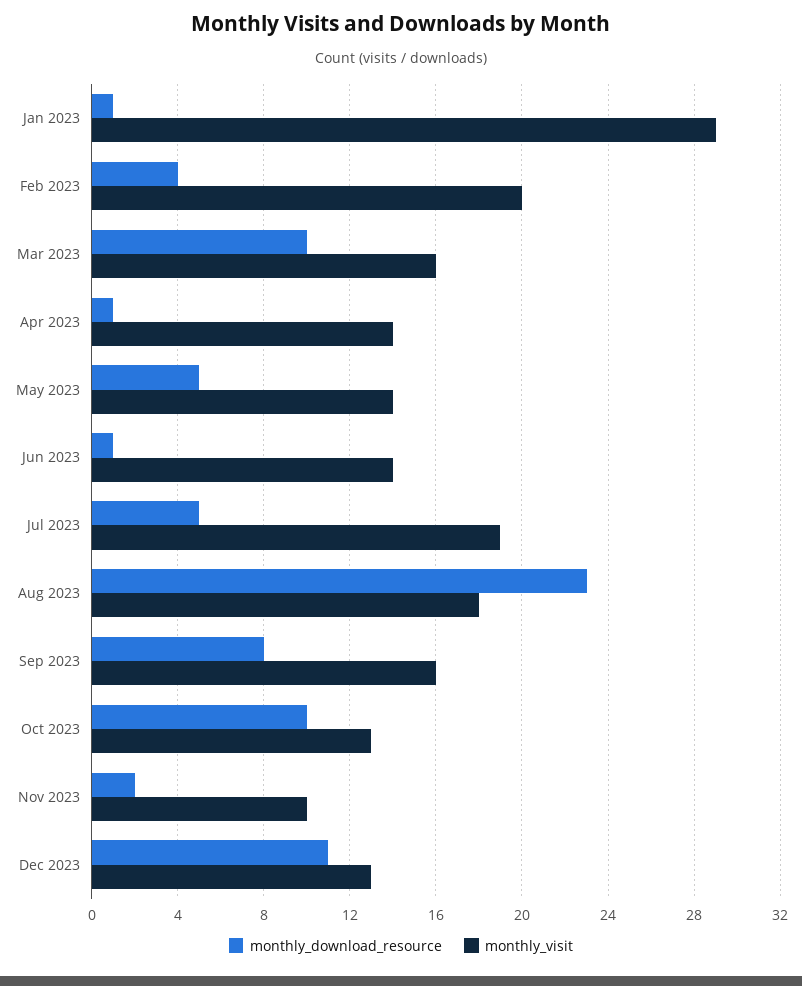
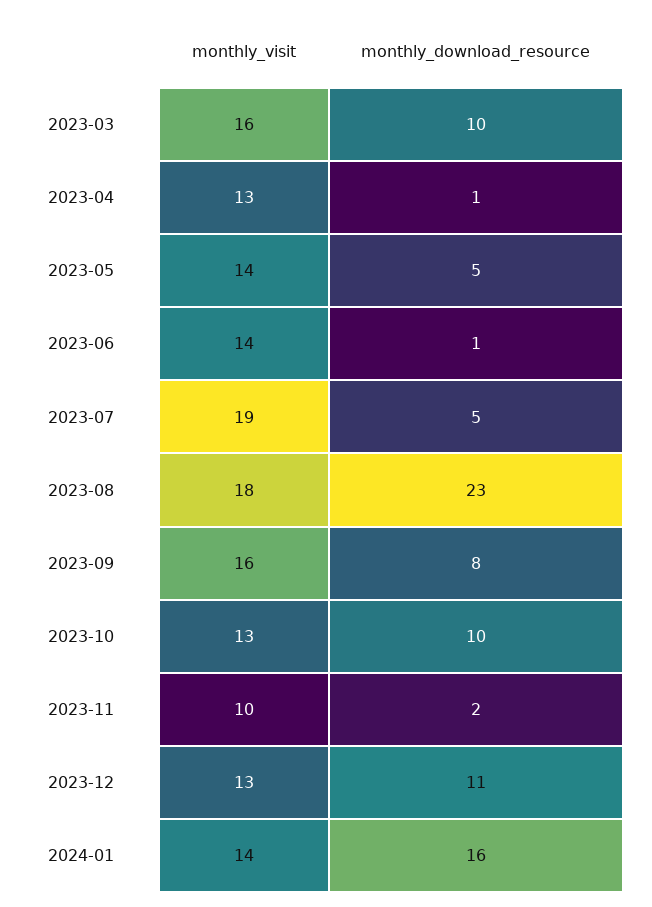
monthly_download_resource, Jan 2023: 1 -> none
monthly_visit, Jan 2023: 29 -> none
monthly_download_resource, Feb 2023: 4 -> none
monthly_visit, Feb 2023: 20 -> none
monthly_visit, Apr 2023: 14 -> 13
monthly_visit, 2024-01: none -> 14
monthly_download_resource, 2024-01: none -> 16

